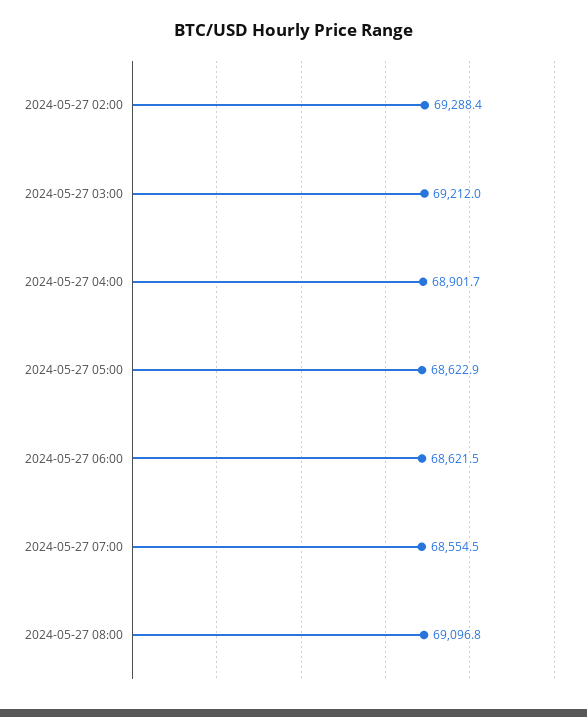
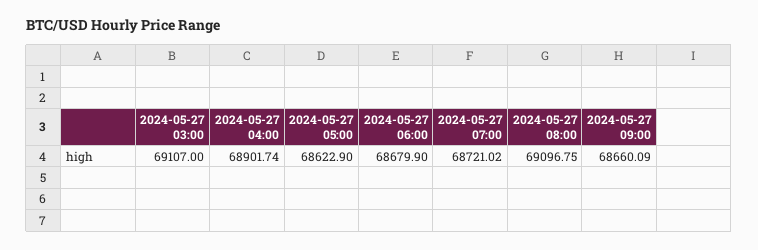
2024-05-27 02:00: 69288.4 -> none
2024-05-27 03:00: 69212 -> 69107
2024-05-27 06:00: 68621.5 -> 68679.9
2024-05-27 07:00: 68554.5 -> 68721.02
2024-05-27 09:00: none -> 68660.09

